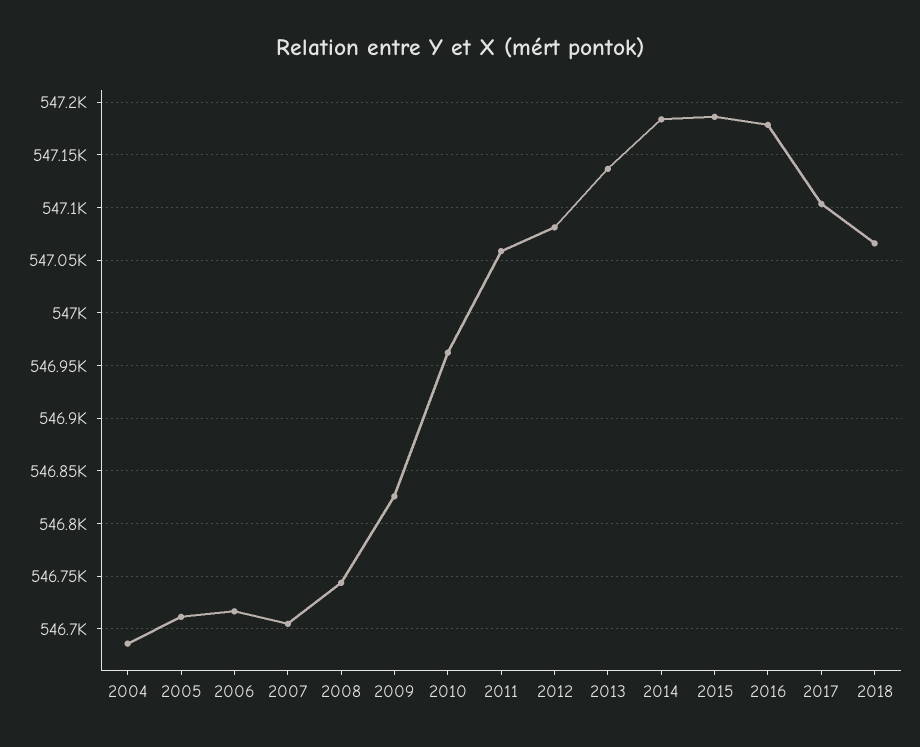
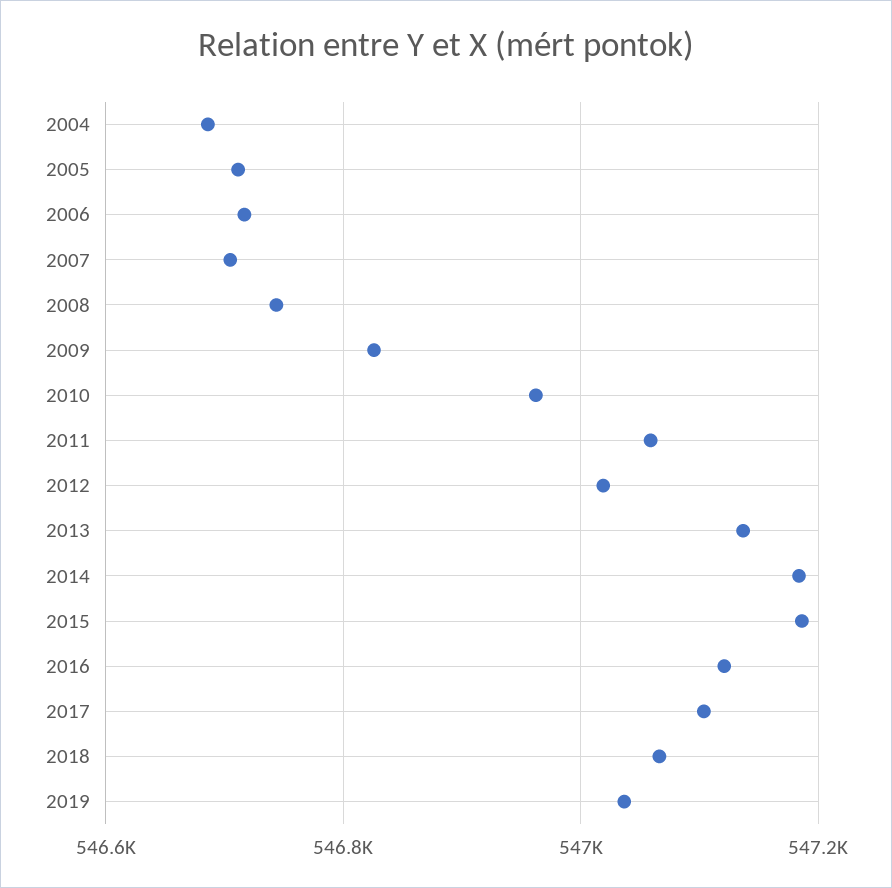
2012: 547080 -> 547020
2016: 547180 -> 547120
2019: none -> 547040

